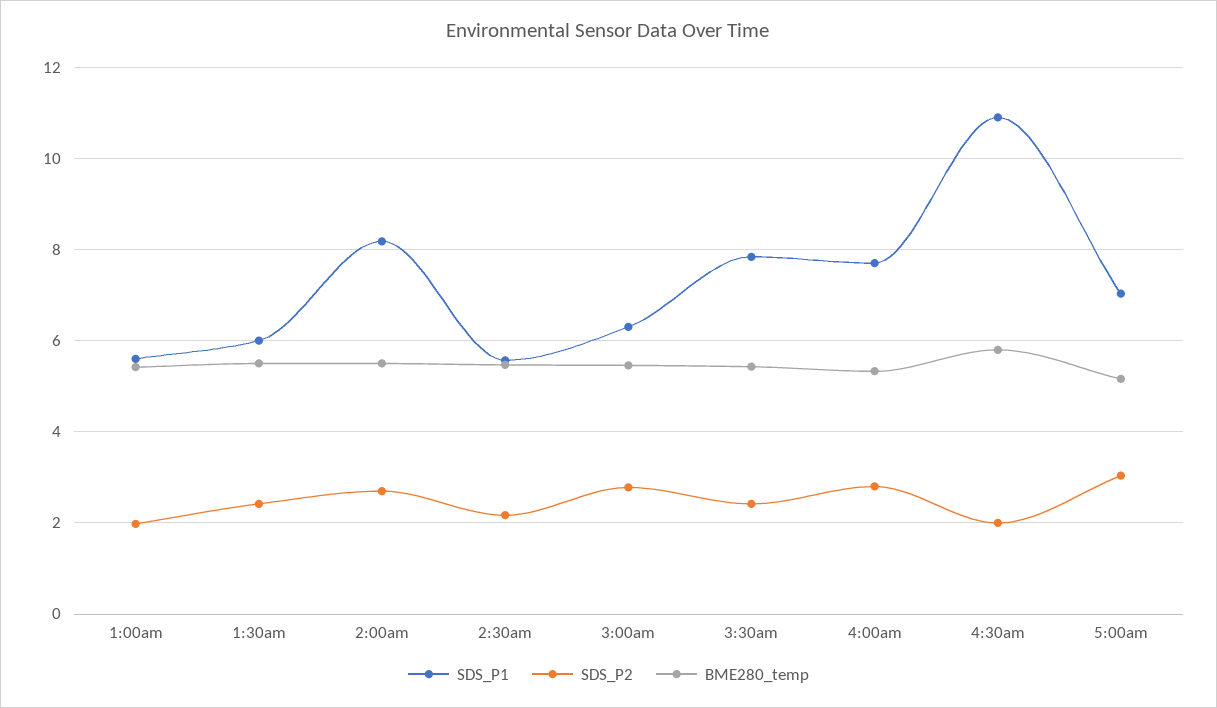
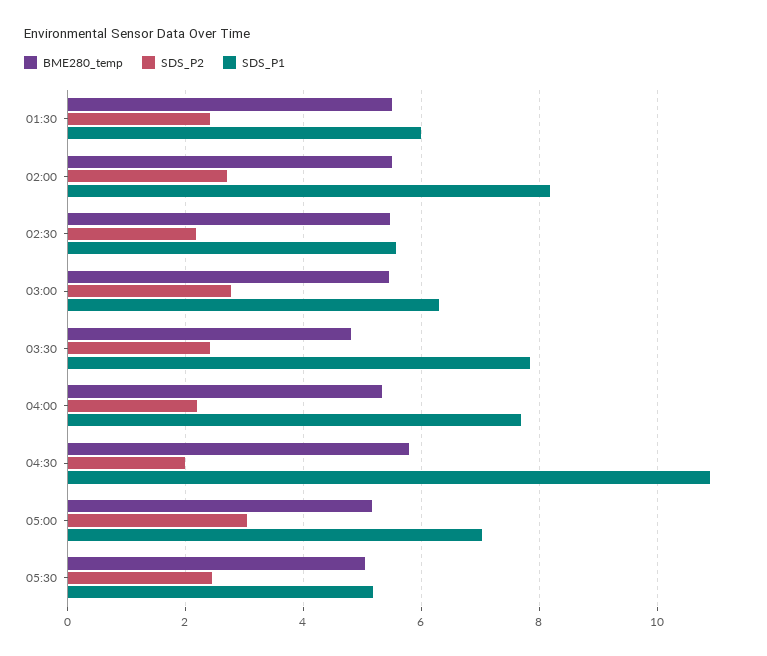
SDS_P1, 1:00am: 5.6 -> none
SDS_P2, 1:00am: 2 -> none
BME280_temp, 1:00am: 5.4 -> none
BME280_temp, 3:30am: 5.4 -> 4.8
SDS_P2, 4:00am: 2.8 -> 2.2
BME280_temp, 05:30: none -> 5
SDS_P2, 05:30: none -> 2.4
SDS_P1, 05:30: none -> 5.2

